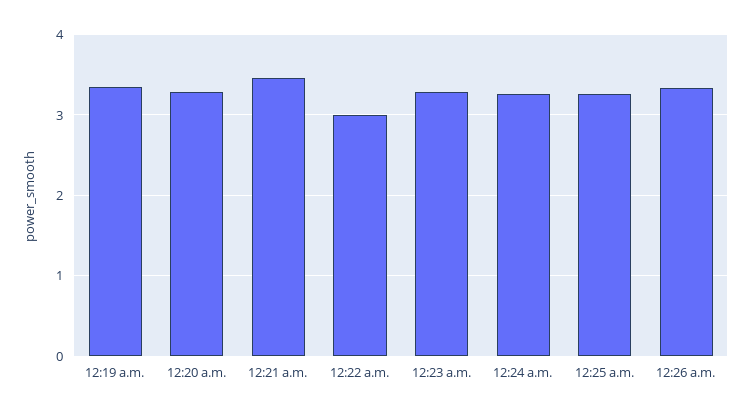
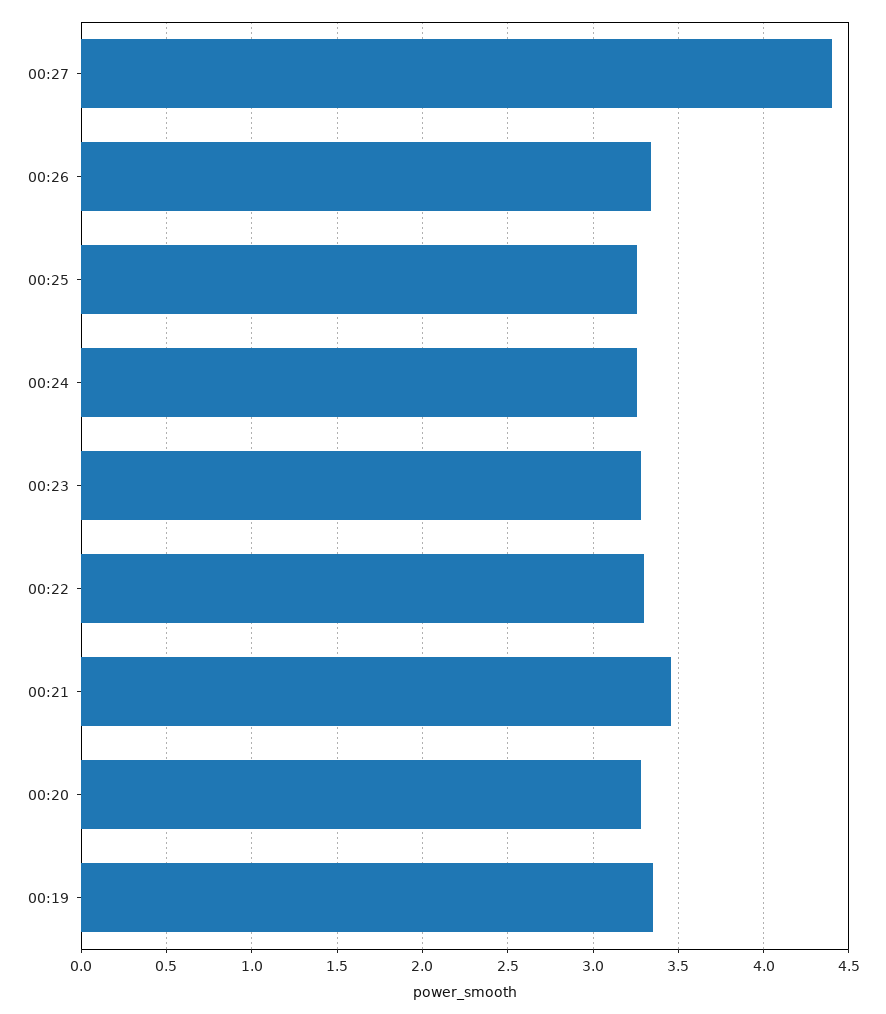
12:22 a.m.: 3 -> 3.3
00:27: none -> 4.4

